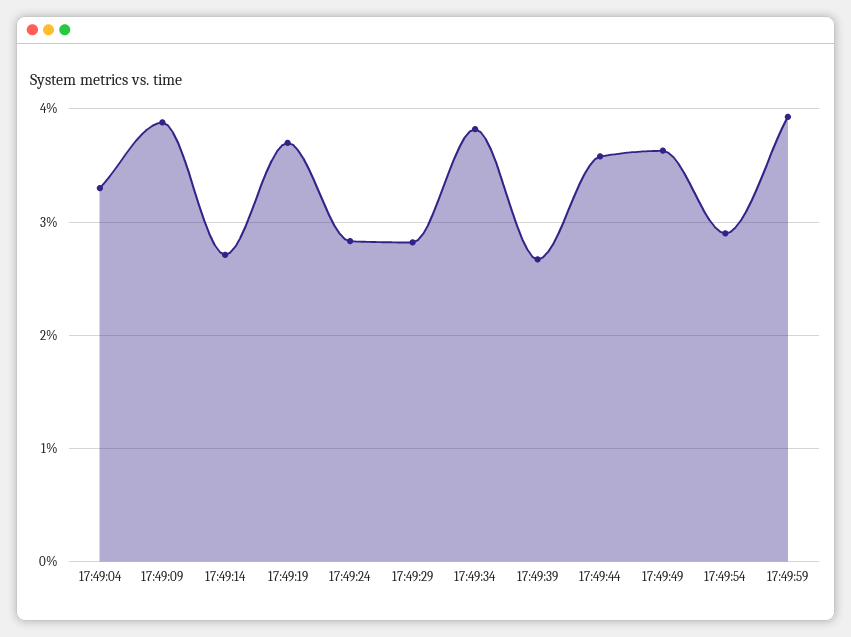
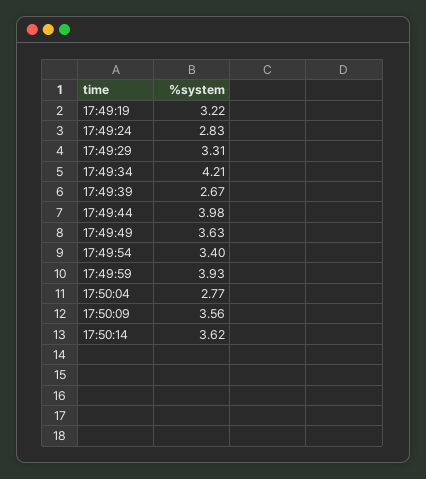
17:49:04: 3.3 -> none
17:49:09: 3.9 -> none
17:49:14: 2.7 -> none
17:49:19: 3.7 -> 3.22
17:49:29: 2.8 -> 3.31
17:49:34: 3.8 -> 4.21
17:49:44: 3.6 -> 3.98
17:49:54: 2.9 -> 3.4
17:50:04: none -> 2.77
17:50:09: none -> 3.56
17:50:14: none -> 3.62

